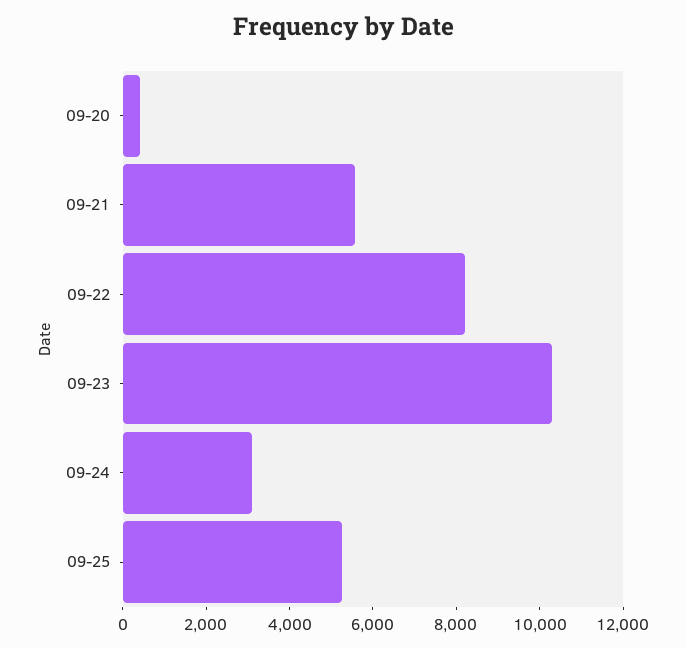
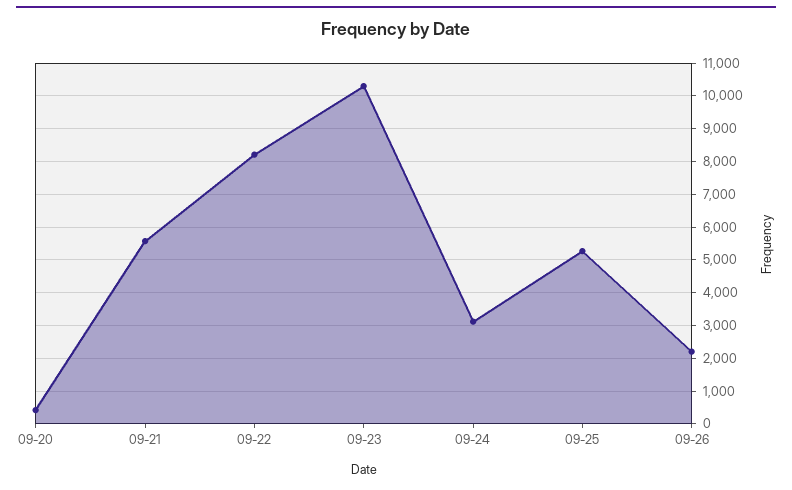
09-26: none -> 2200

